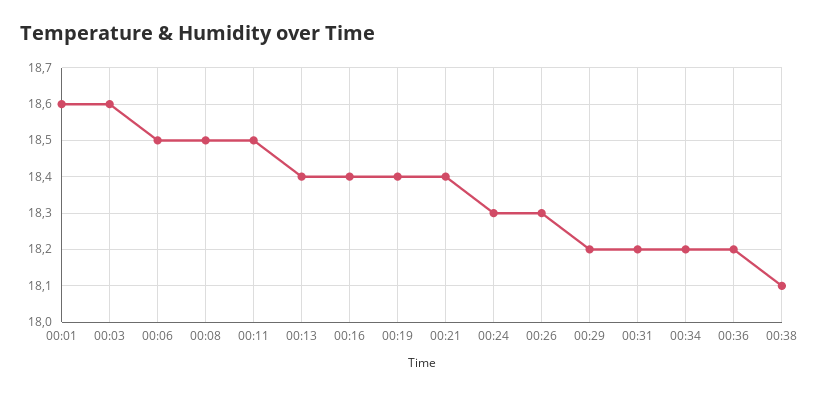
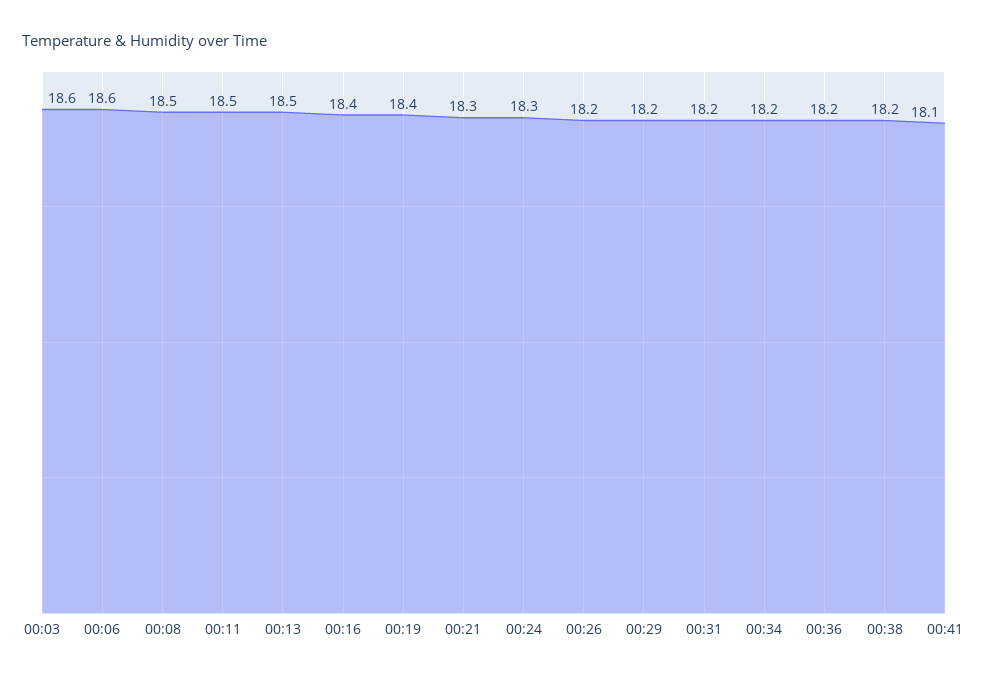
00:01: 18.6 -> none
00:06: 18.5 -> 18.6
00:13: 18.4 -> 18.5
00:21: 18.4 -> 18.3
00:26: 18.3 -> 18.2
00:38: 18.1 -> 18.2
00:41: none -> 18.1

